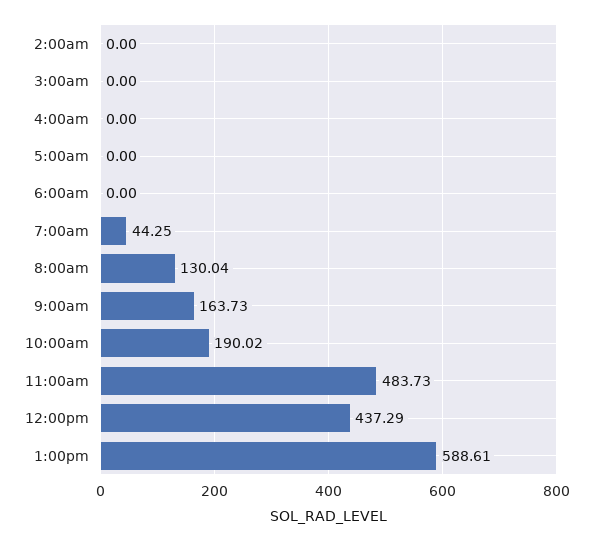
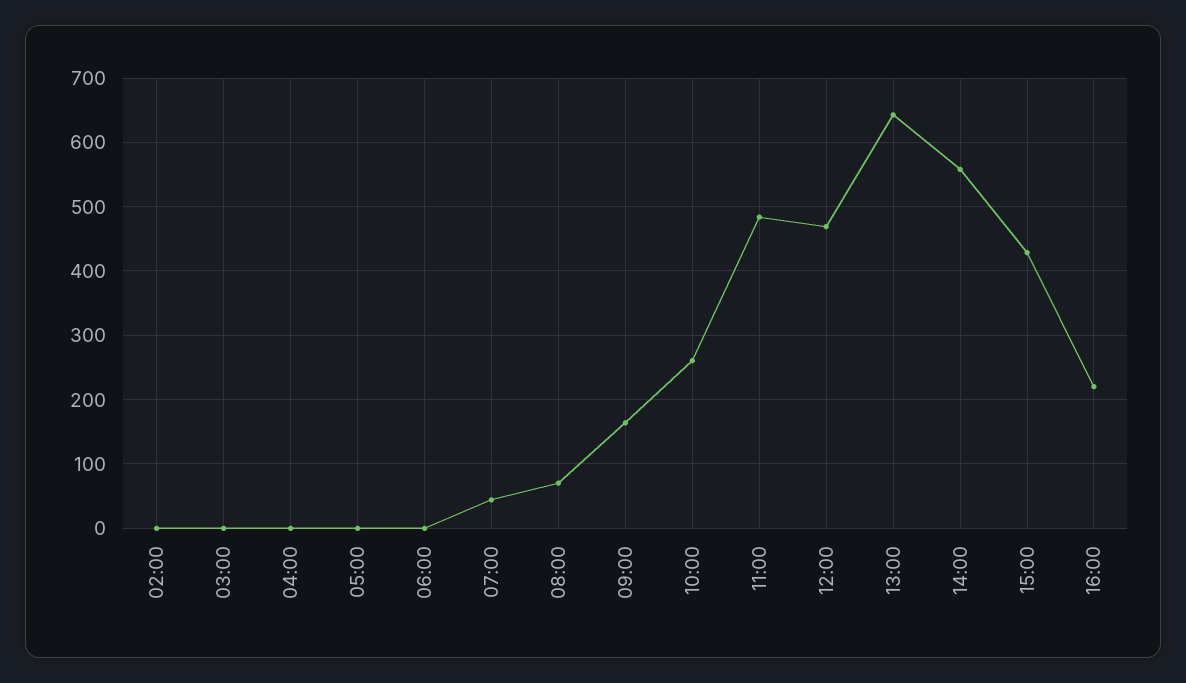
8:00am: 130.04 -> 70
10:00am: 190.02 -> 260
12:00pm: 437.29 -> 470
1:00pm: 588.61 -> 640
14:00: none -> 560
15:00: none -> 430
16:00: none -> 220

